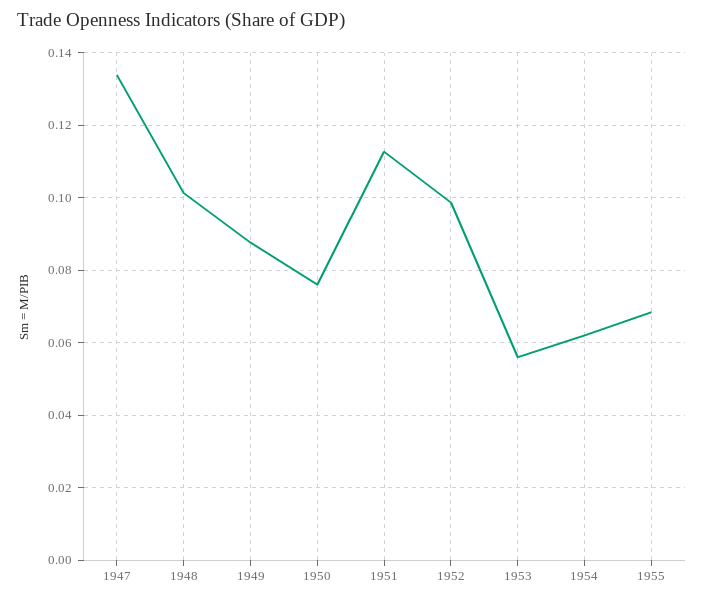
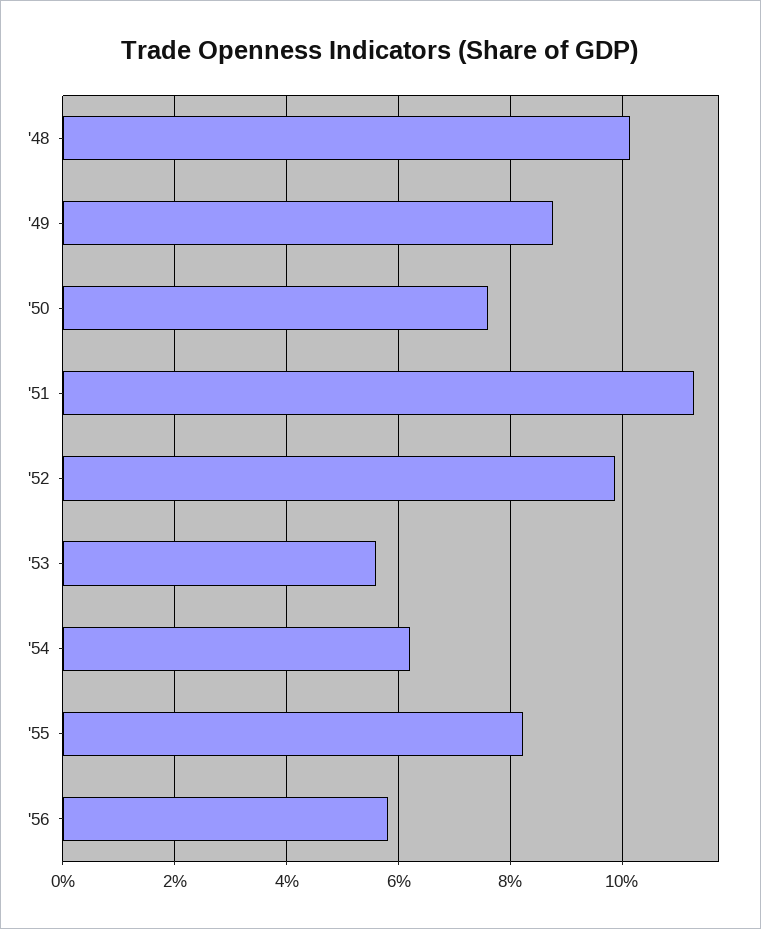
1947: 0.134 -> none
1955: 0.068 -> 0.082
'56: none -> 0.058

